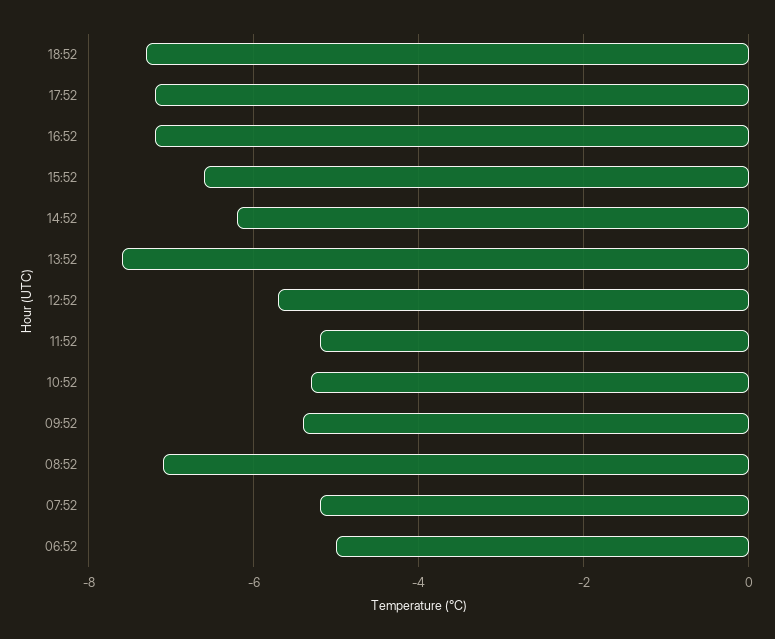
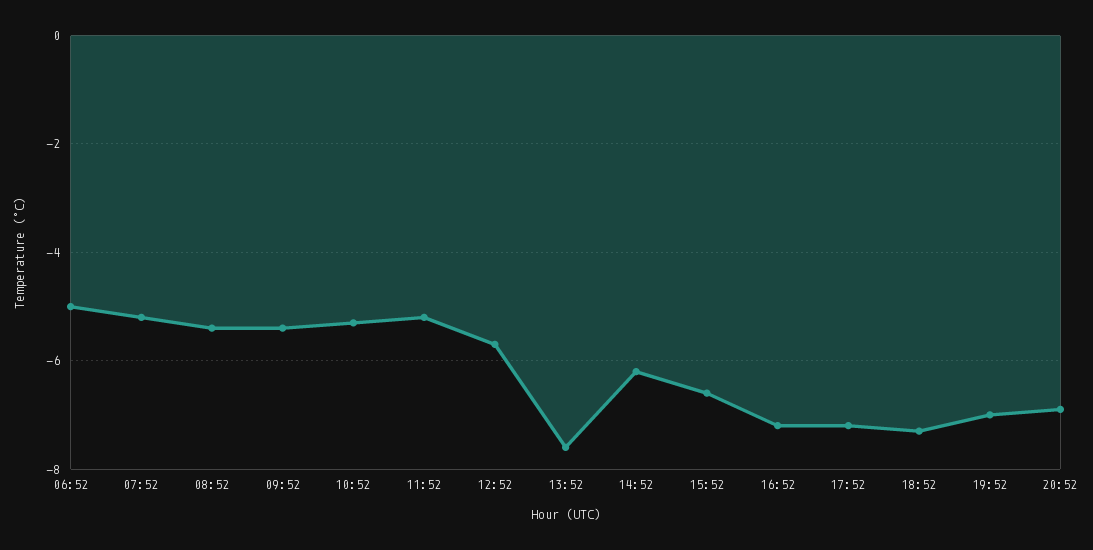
08:52: -7 -> -5.5
19:52: none -> -7
20:52: none -> -7

